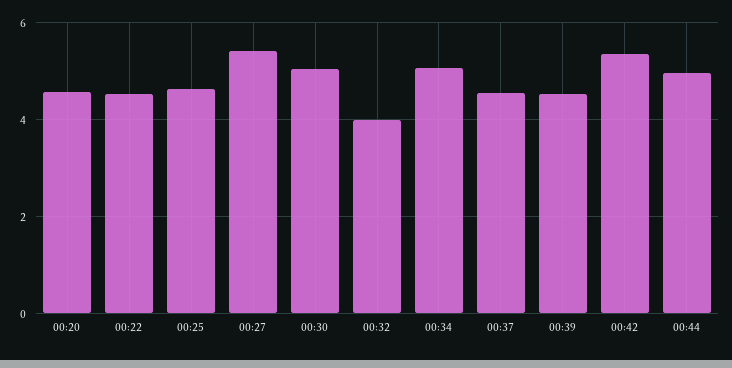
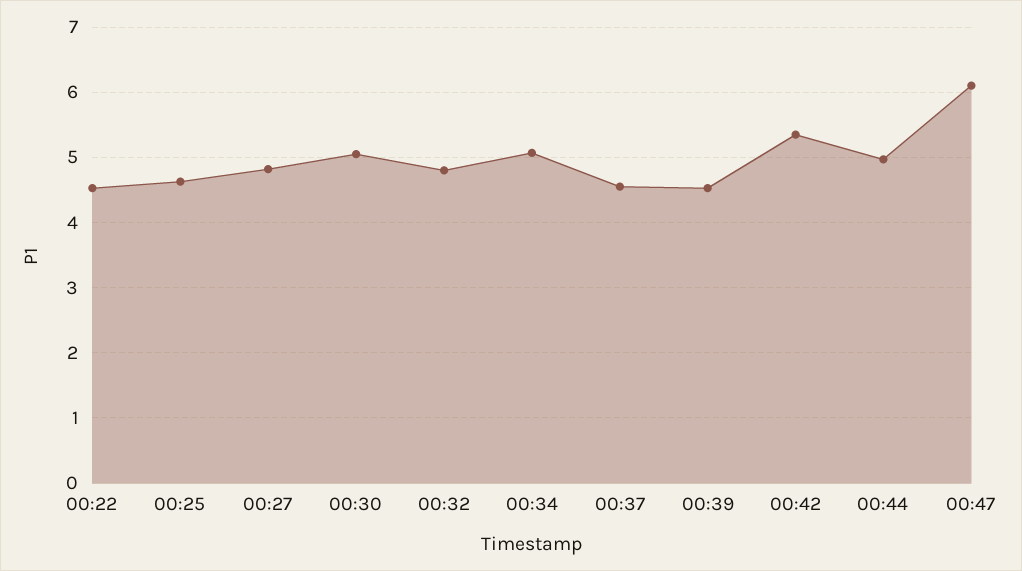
00:20: 4.6 -> none
00:27: 5.4 -> 4.8
00:32: 4 -> 4.8
00:47: none -> 6.1

